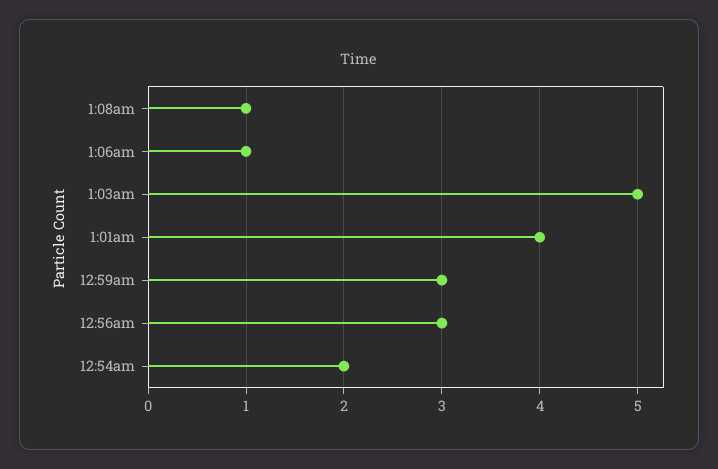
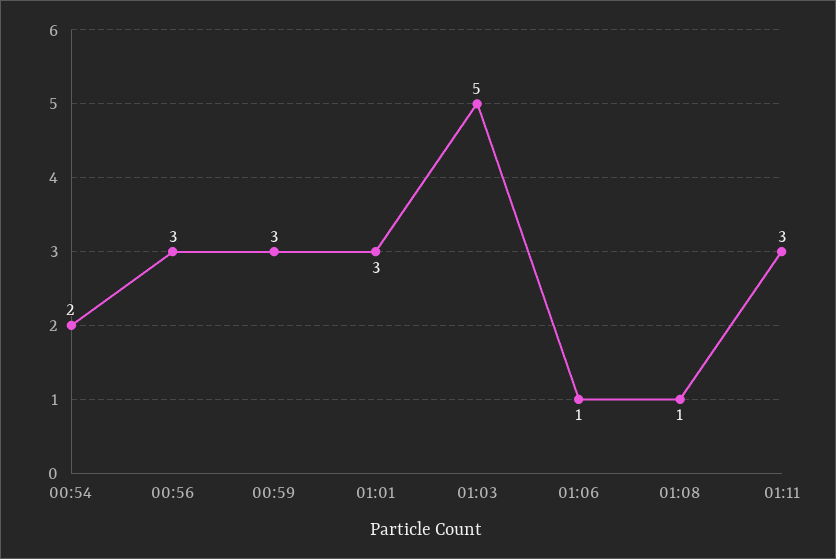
1:01am: 4 -> 3
01:11: none -> 3

